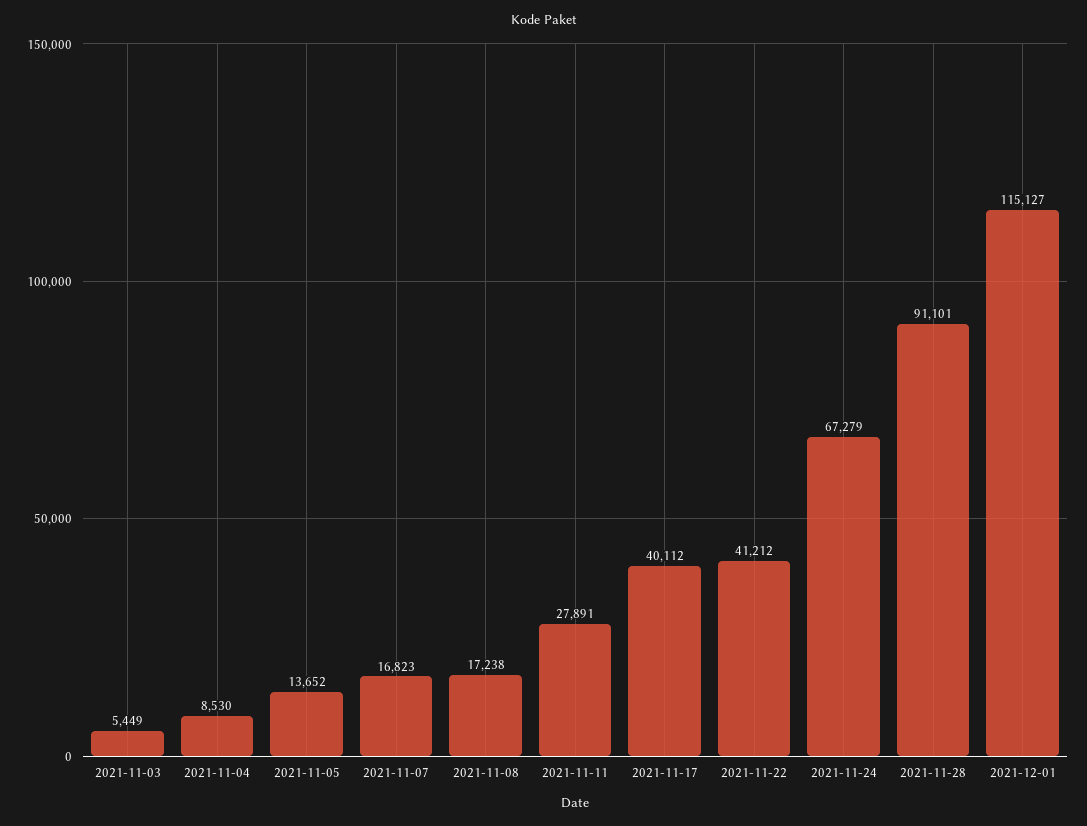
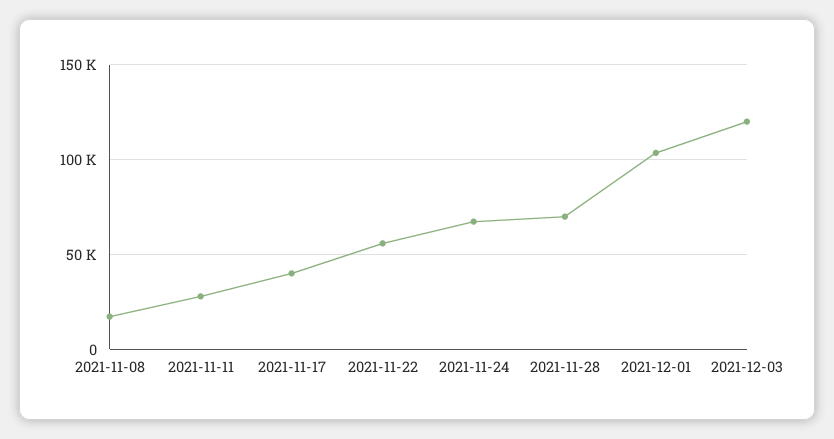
2021-11-03: 5449 -> none
2021-11-04: 8530 -> none
2021-11-05: 13652 -> none
2021-11-07: 16823 -> none
2021-11-22: 41212 -> 55000
2021-11-28: 91101 -> 70000
2021-12-01: 115127 -> 105000
2021-12-03: none -> 120000

